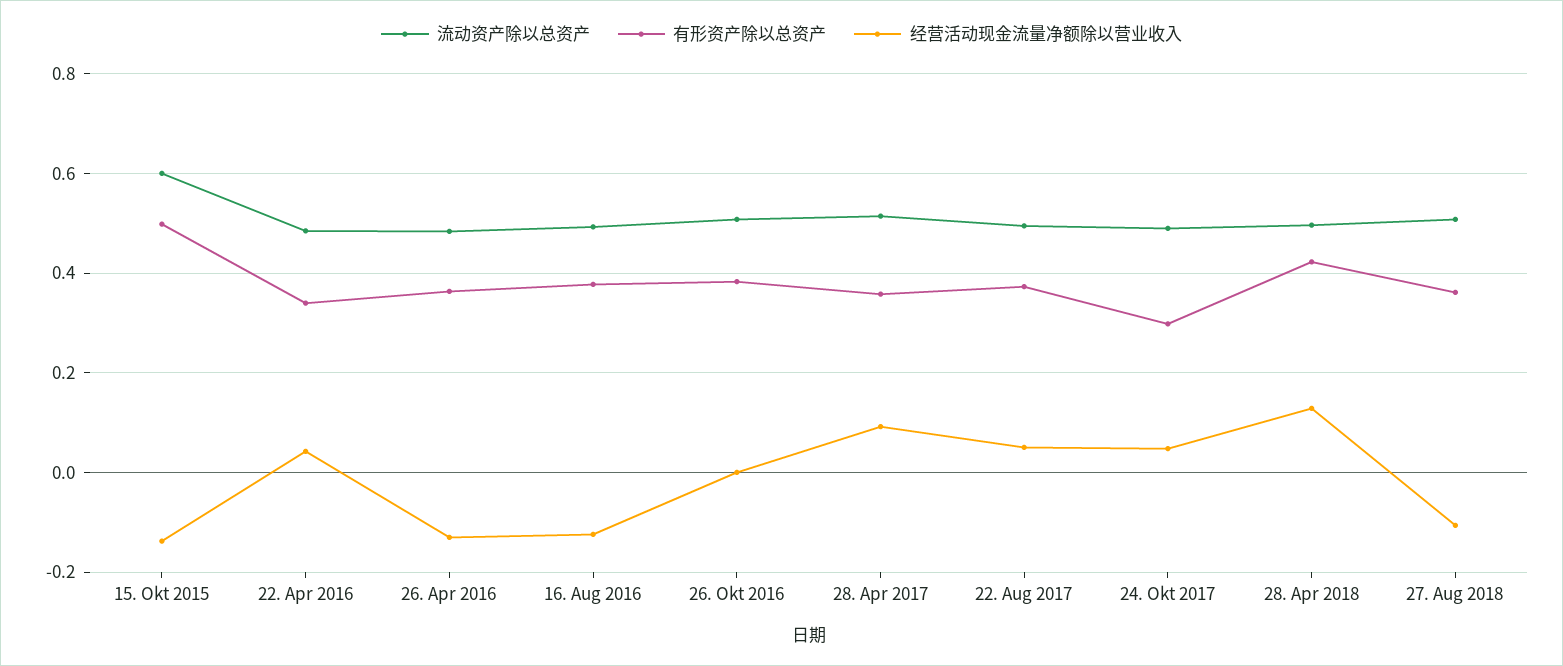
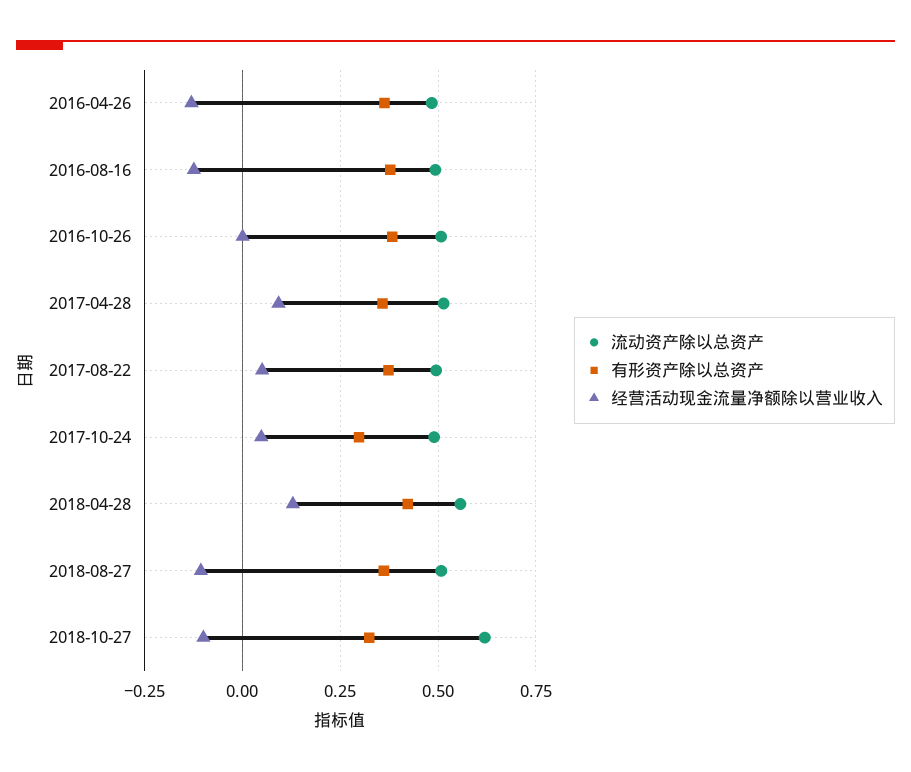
流动资产除以总资产, 15. Okt 2015: 0.6 -> none
有形资产除以总资产, 15. Okt 2015: 0.5 -> none
经营活动现金流量净额除以营业收入, 15. Okt 2015: -0.14 -> none
流动资产除以总资产, 22. Apr 2016: 0.48 -> none
有形资产除以总资产, 22. Apr 2016: 0.34 -> none
经营活动现金流量净额除以营业收入, 22. Apr 2016: 0.04 -> none
流动资产除以总资产, 28. Apr 2018: 0.5 -> 0.55
流动资产除以总资产, 2018-10-27: none -> 0.625
有形资产除以总资产, 2018-10-27: none -> 0.325
经营活动现金流量净额除以营业收入, 2018-10-27: none -> -0.1

